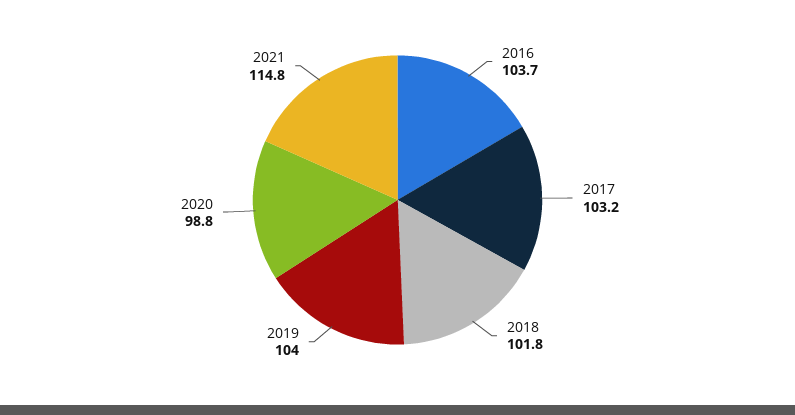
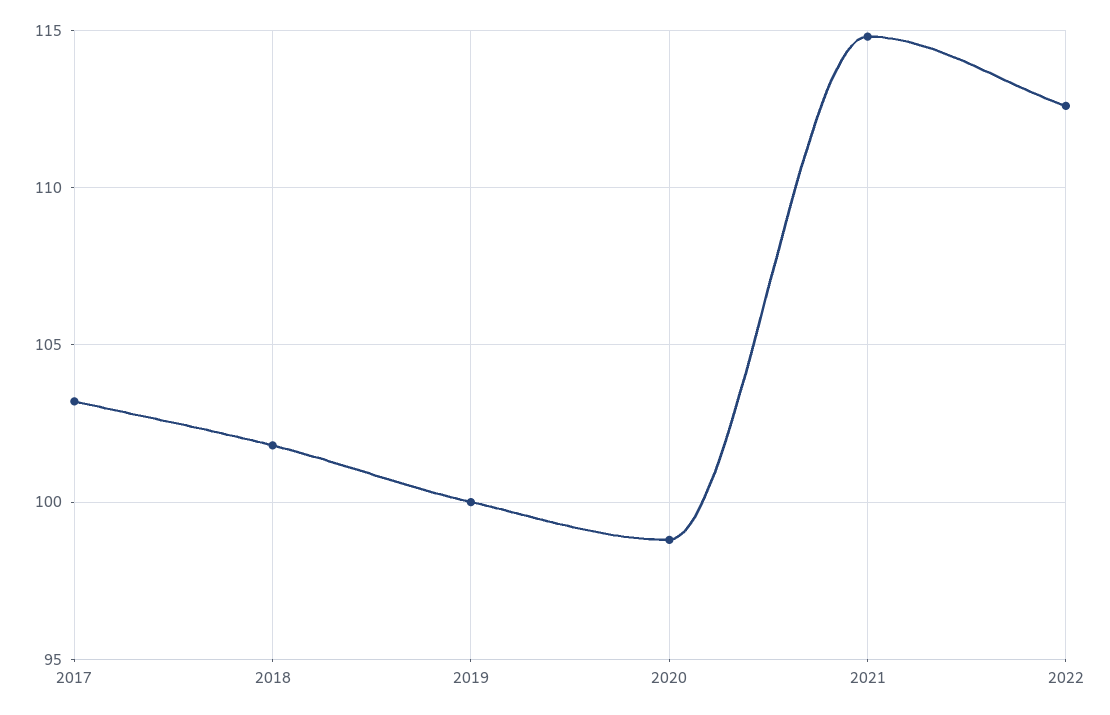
2016: 103.7 -> none
2019: 104 -> 100
2022: none -> 112.5

